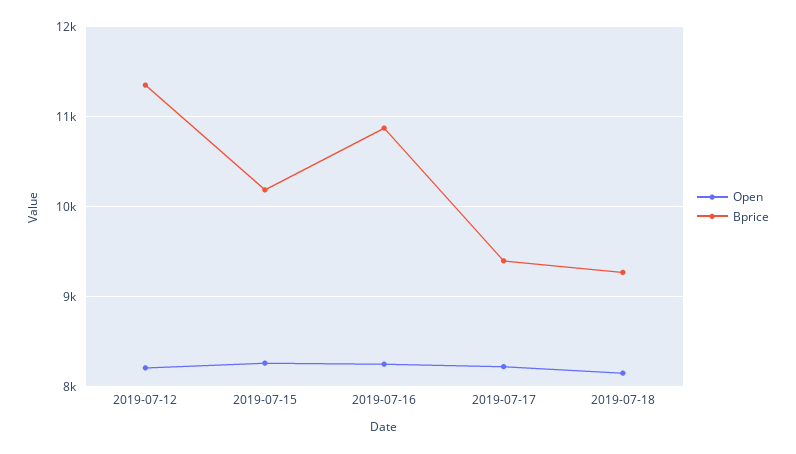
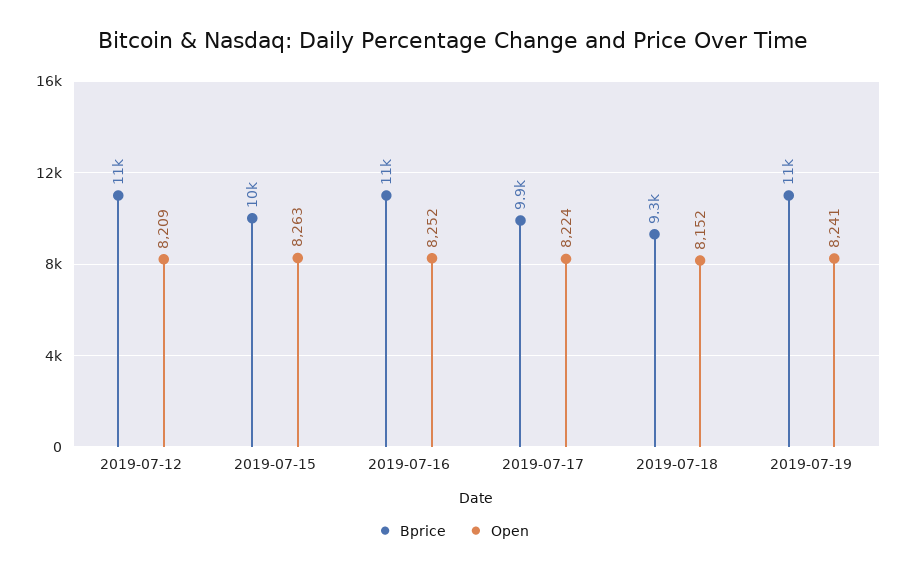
Bprice, 2019-07-17: 9400 -> 9900
Bprice, 2019-07-19: none -> 11000
Open, 2019-07-19: none -> 8241

